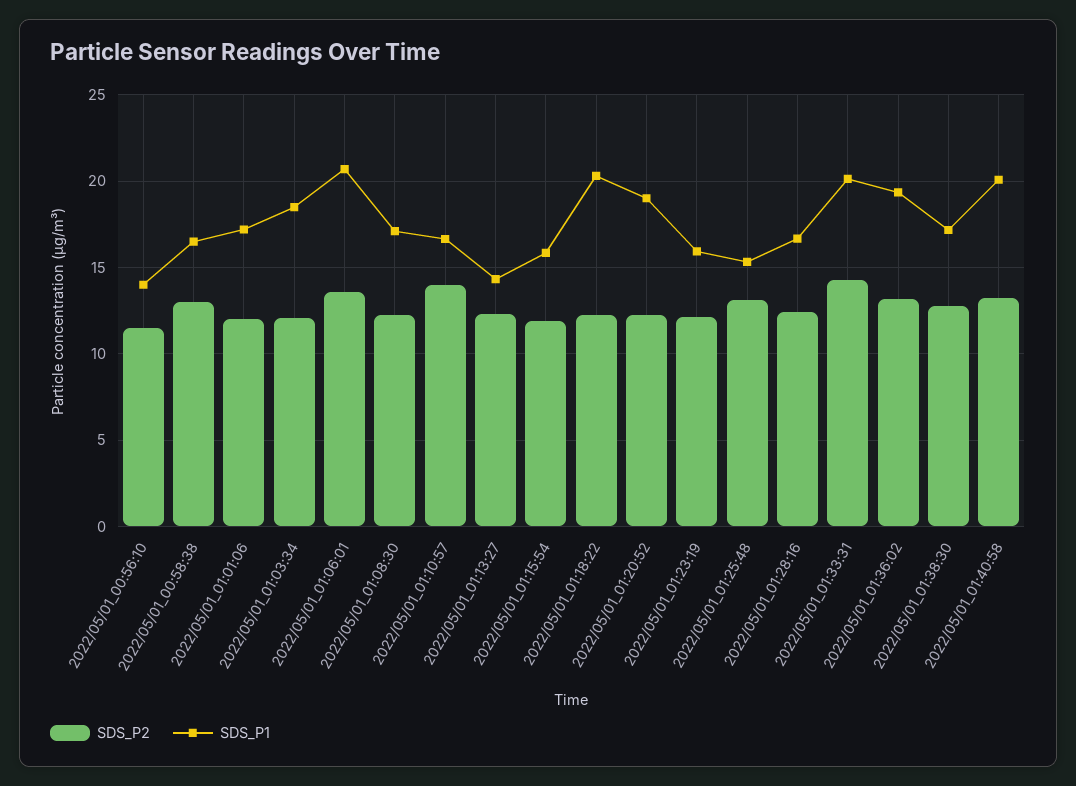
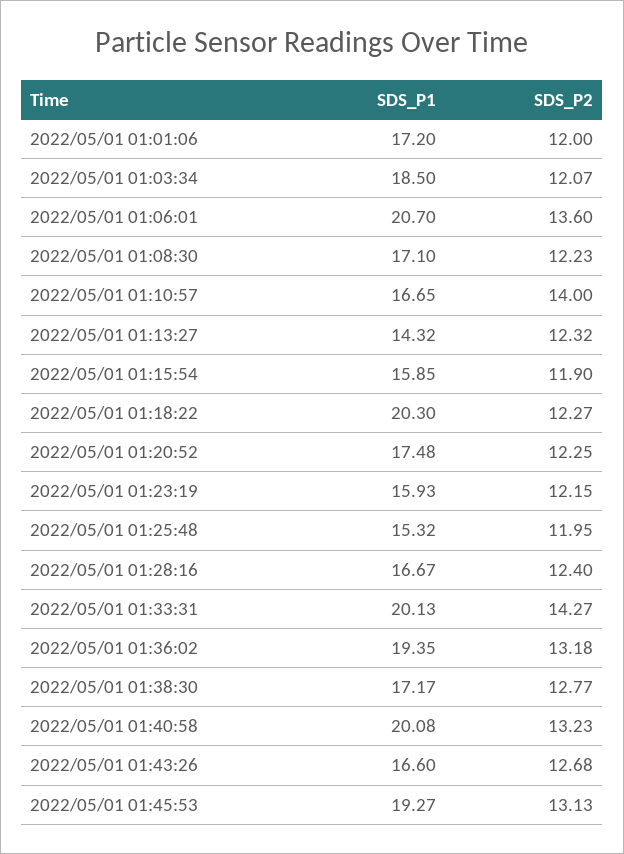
SDS_P2, 2022/05/01_00:56:10: 11.5 -> none
SDS_P1, 2022/05/01_00:56:10: 14 -> none
SDS_P2, 2022/05/01_00:58:38: 13 -> none
SDS_P1, 2022/05/01_00:58:38: 16.5 -> none
SDS_P1, 2022/05/01_01:20:52: 19 -> 17.48
SDS_P2, 2022/05/01_01:25:48: 13 -> 11.95
SDS_P1, 2022/05/01 01:43:26: none -> 16.6
SDS_P2, 2022/05/01 01:43:26: none -> 12.68
SDS_P1, 2022/05/01 01:45:53: none -> 19.27
SDS_P2, 2022/05/01 01:45:53: none -> 13.13

